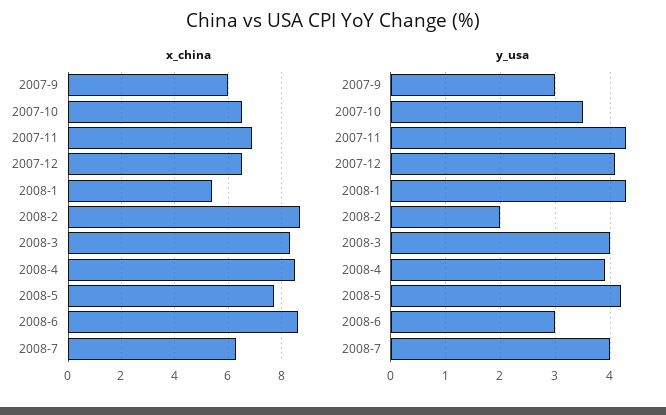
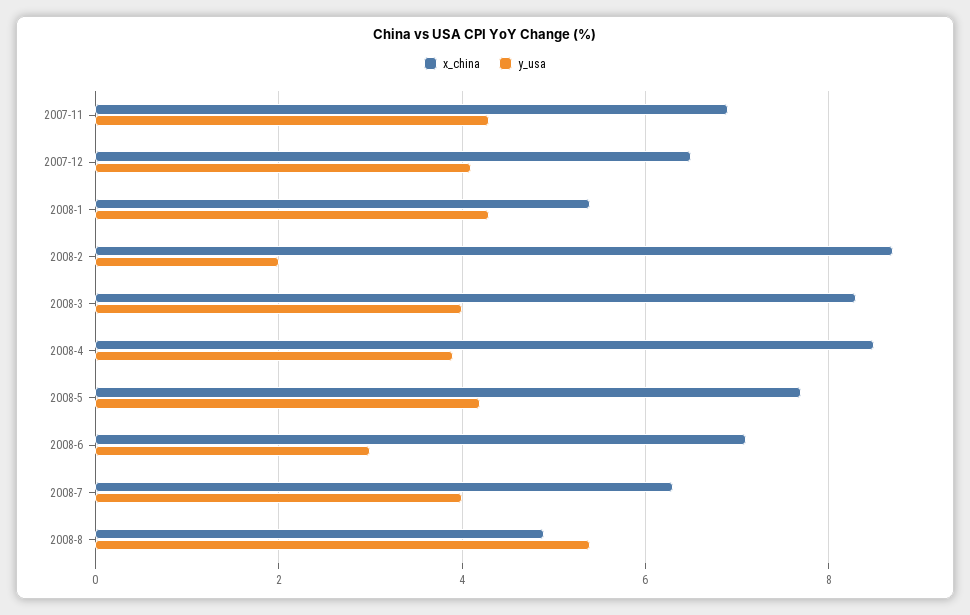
x_china, 2007-9: 6 -> none
x_china, 2007-10: 6.5 -> none
x_china, 2008-6: 8.5 -> 7
y_usa, 2007-9: 3 -> none
y_usa, 2007-10: 3.5 -> none
x_china, 2008-8: none -> 5
y_usa, 2008-8: none -> 5.5

